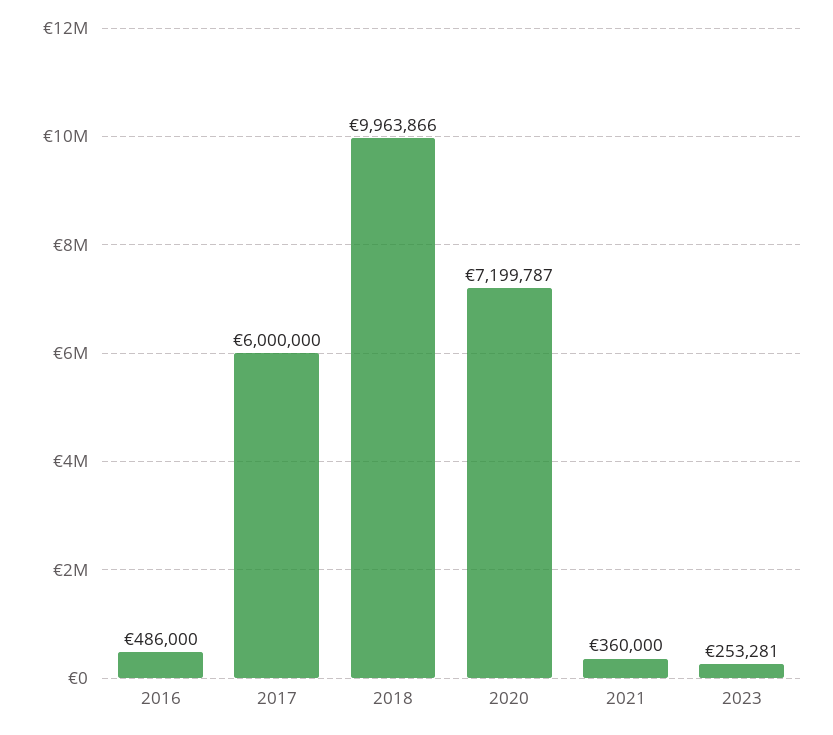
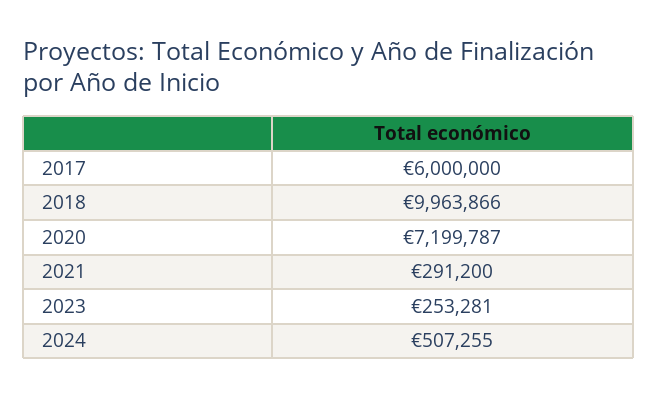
2016: 486000 -> none
2021: 360000 -> 291200
2024: none -> 507255

